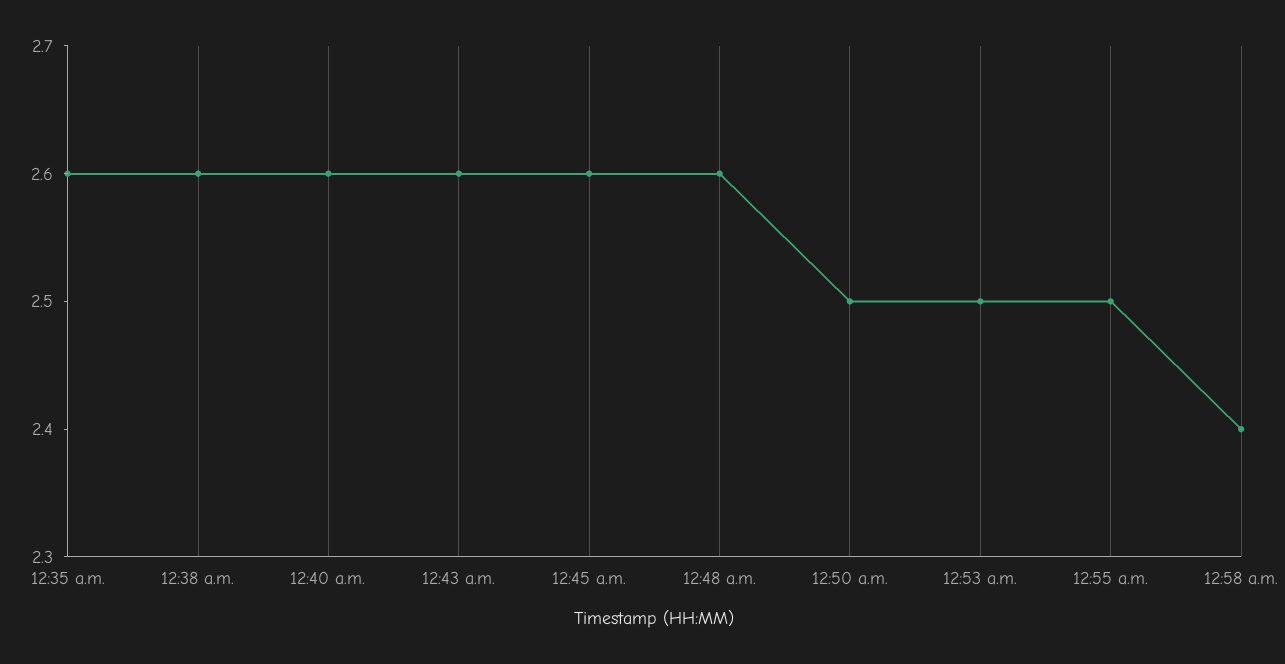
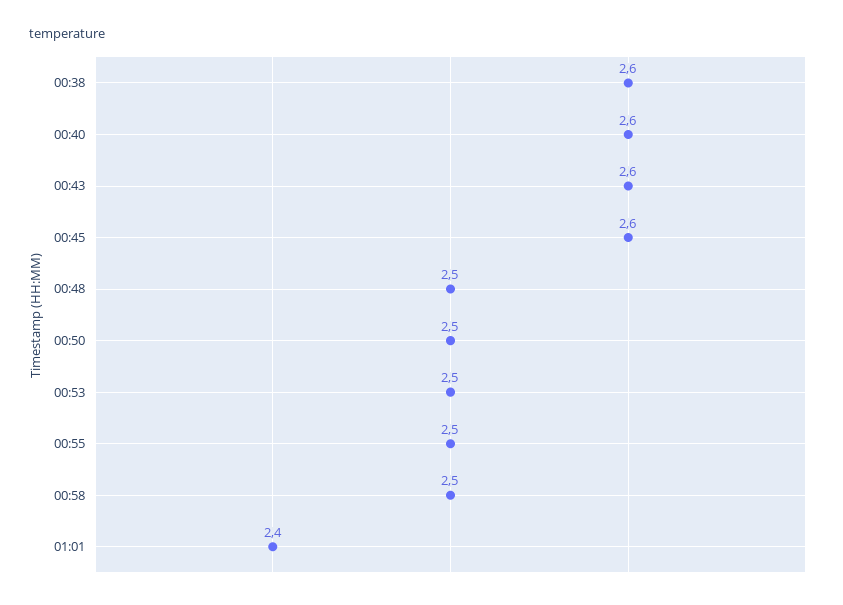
12:35 a.m.: 2.6 -> none
12:48 a.m.: 2.6 -> 2.5
12:58 a.m.: 2.4 -> 2.5
01:01: none -> 2.4

